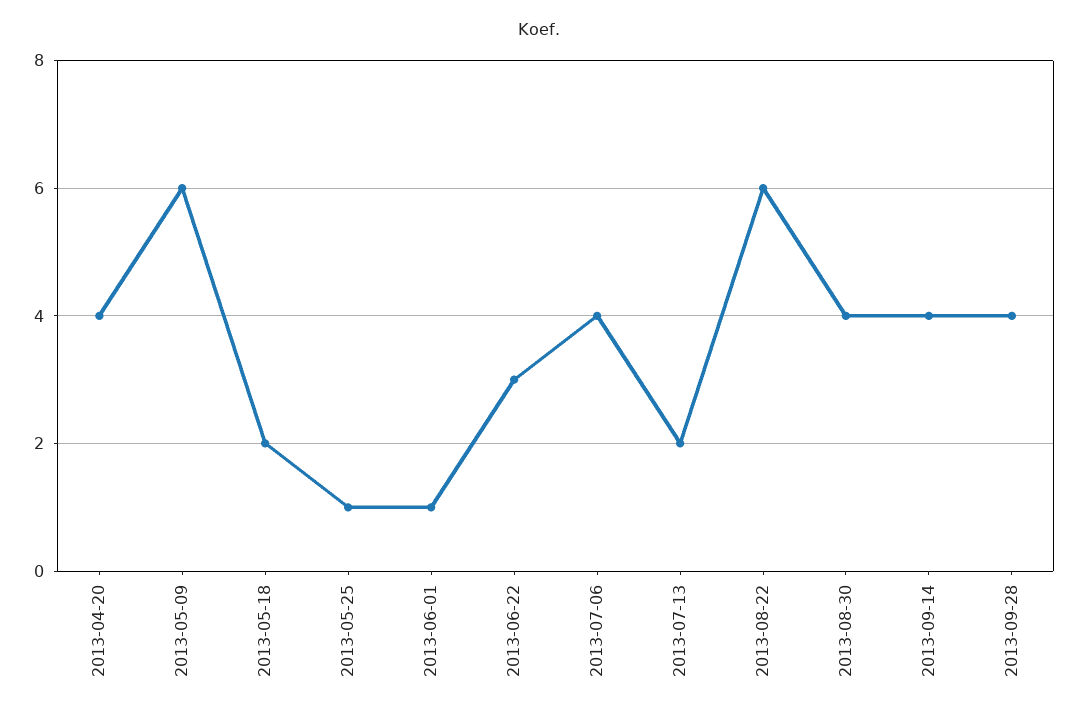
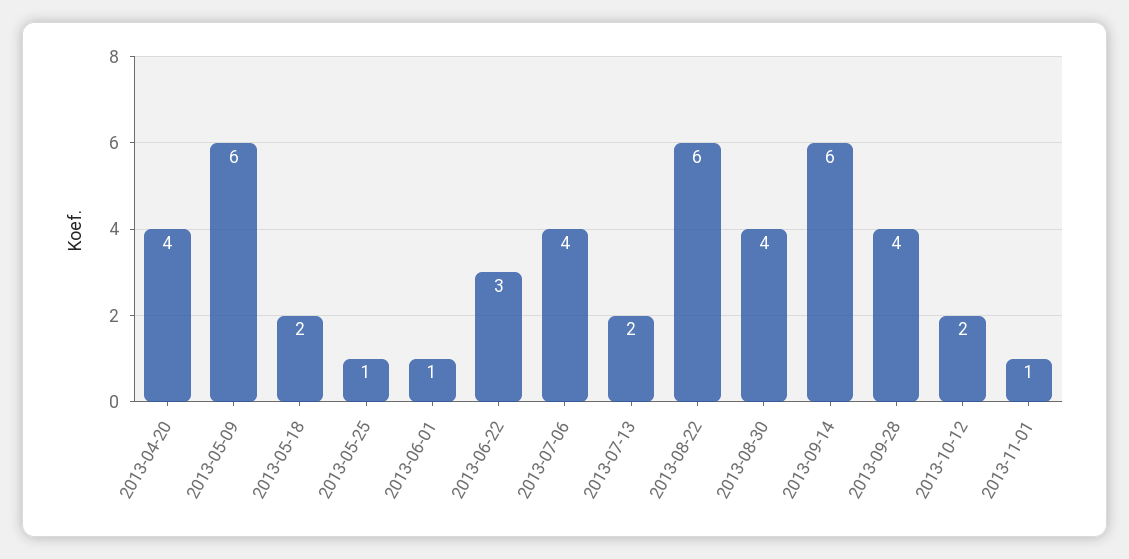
2013-09-14: 4 -> 6
2013-10-12: none -> 2
2013-11-01: none -> 1

